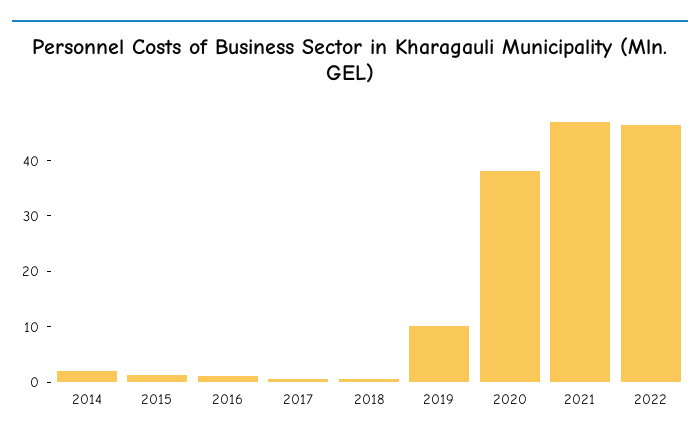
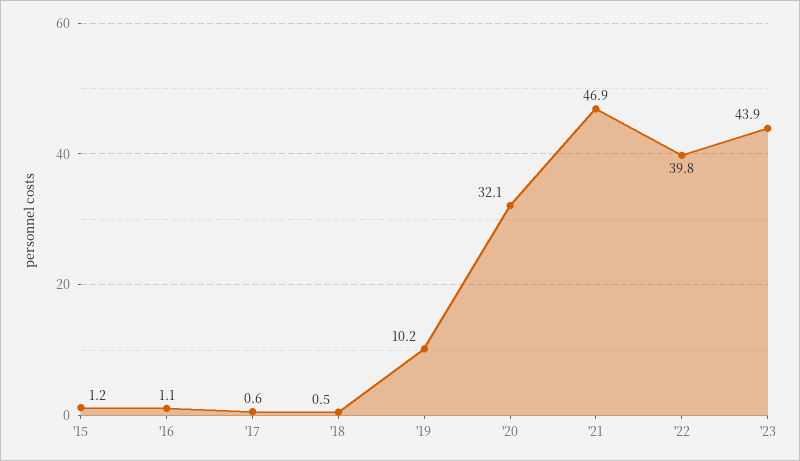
2014: 2 -> none
2020: 38 -> 32.1
2022: 46 -> 39.8
'23: none -> 43.9

